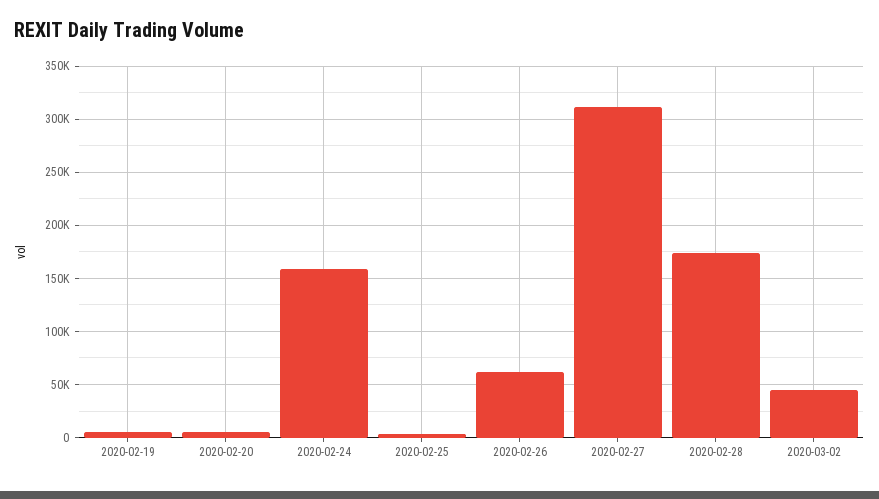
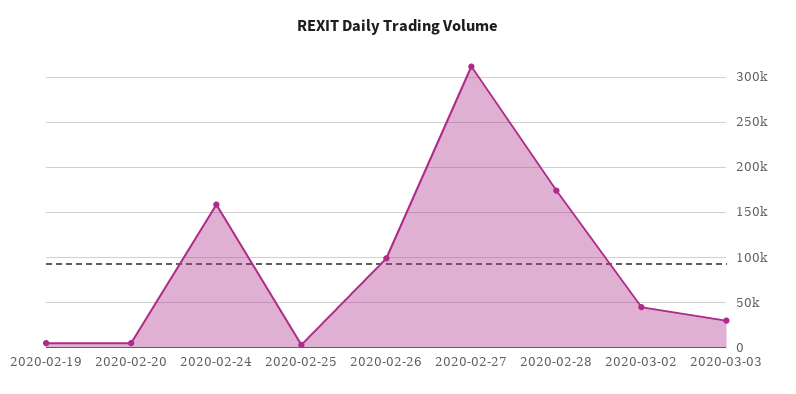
2020-02-26: 60000 -> 100000
2020-03-03: none -> 30000

